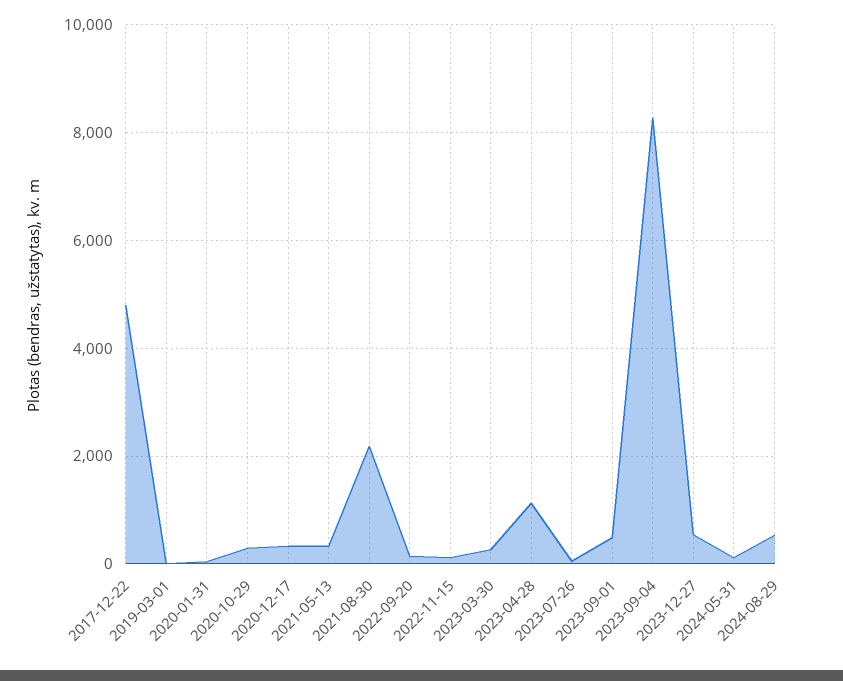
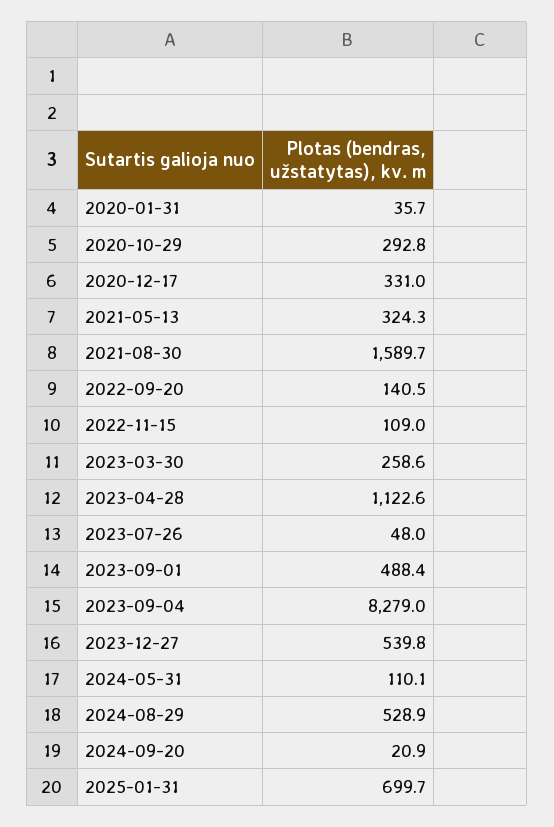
2017-12-22: 4800 -> none
2019-03-01: 0 -> none
2021-08-30: 2200 -> 1589.7
2024-09-20: none -> 20.9
2025-01-31: none -> 699.7

